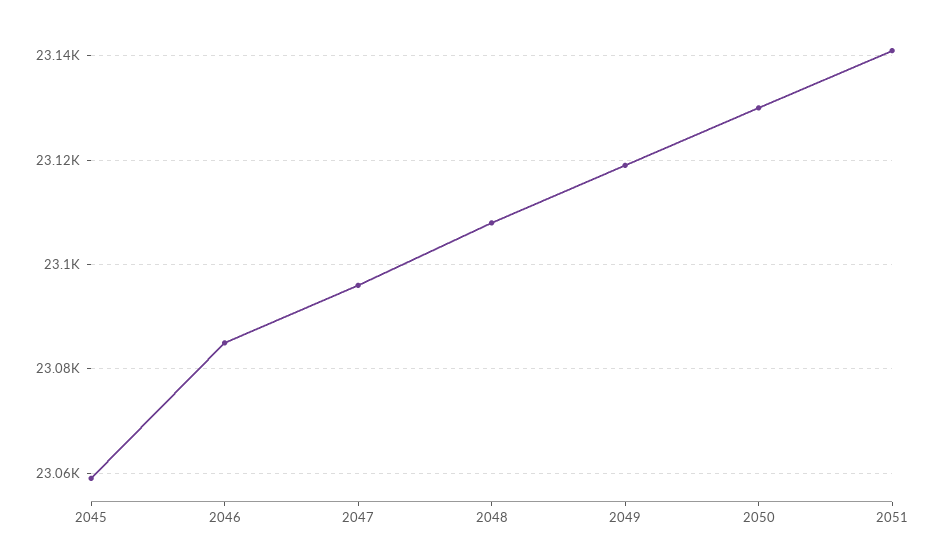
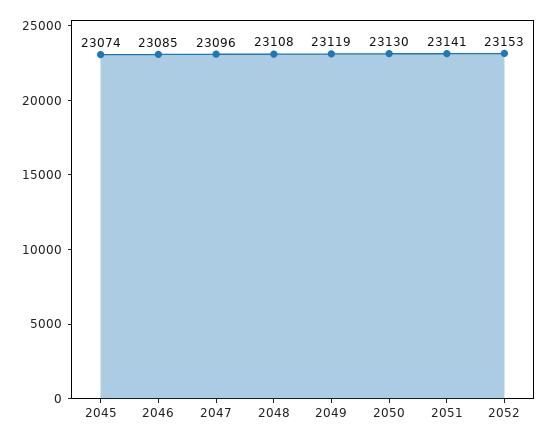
2045: 23060 -> 23074
2052: none -> 23153

